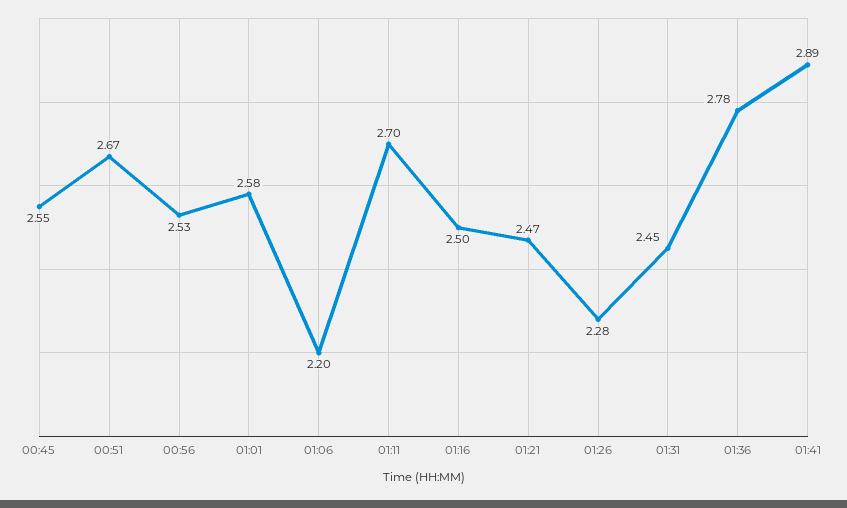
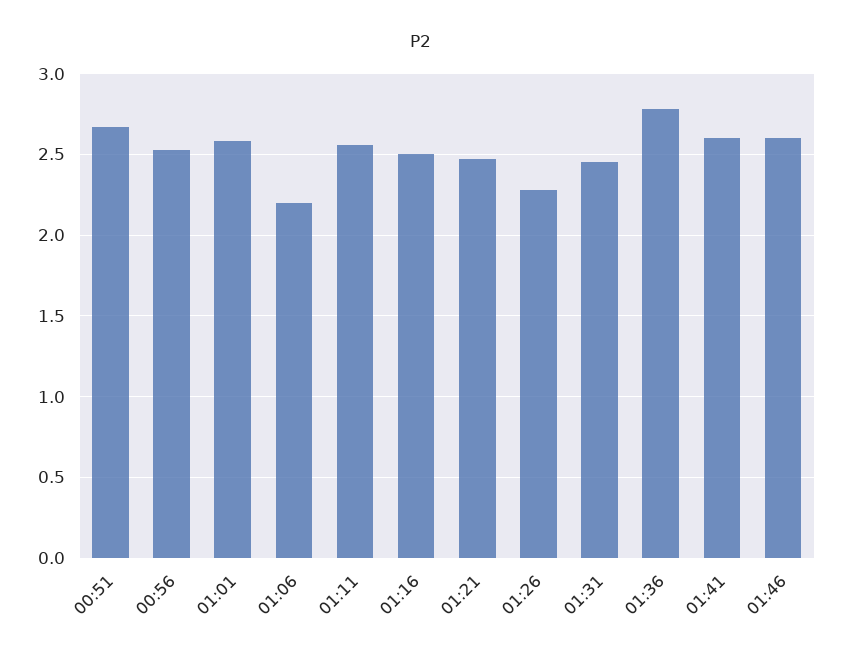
00:45: 2.55 -> none
01:11: 2.7 -> 2.55
01:41: 2.89 -> 2.6
01:46: none -> 2.6

